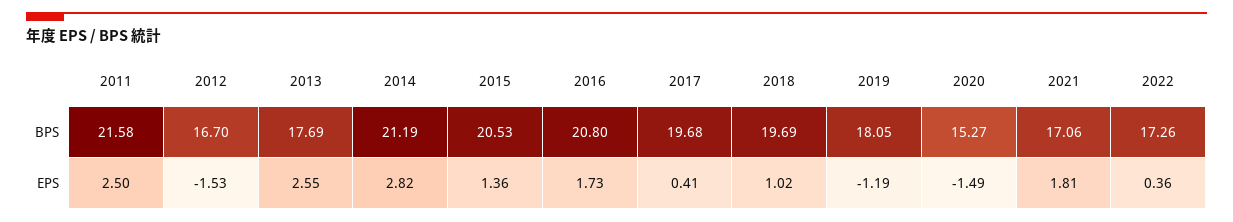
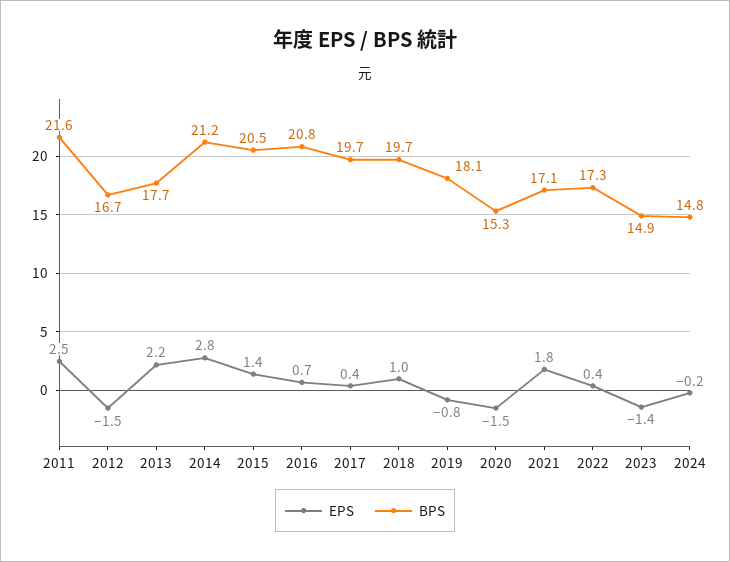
EPS, 2013: 2.55 -> 2.2
EPS, 2016: 1.73 -> 0.7
EPS, 2019: -1.19 -> -0.8
EPS, 2023: none -> -1.4
BPS, 2023: none -> 14.9
EPS, 2024: none -> -0.2
BPS, 2024: none -> 14.8

